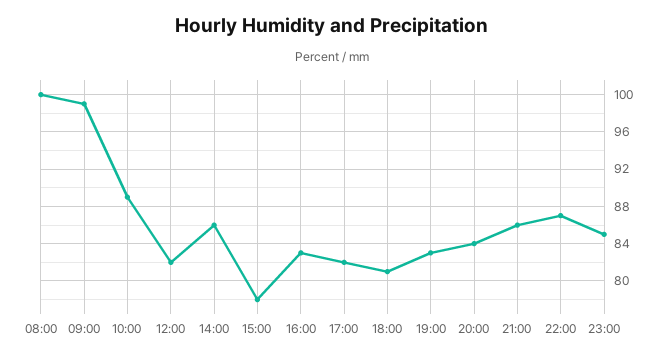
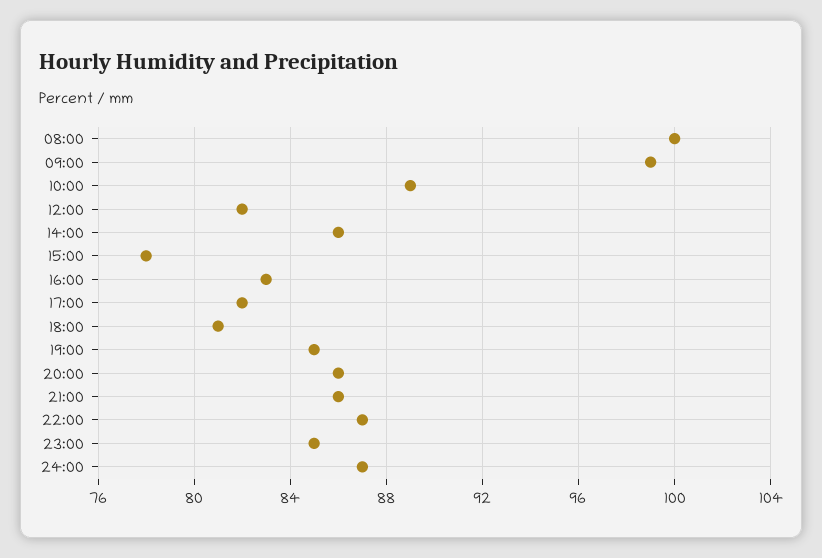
19:00: 83 -> 85
20:00: 84 -> 86
24:00: none -> 87

